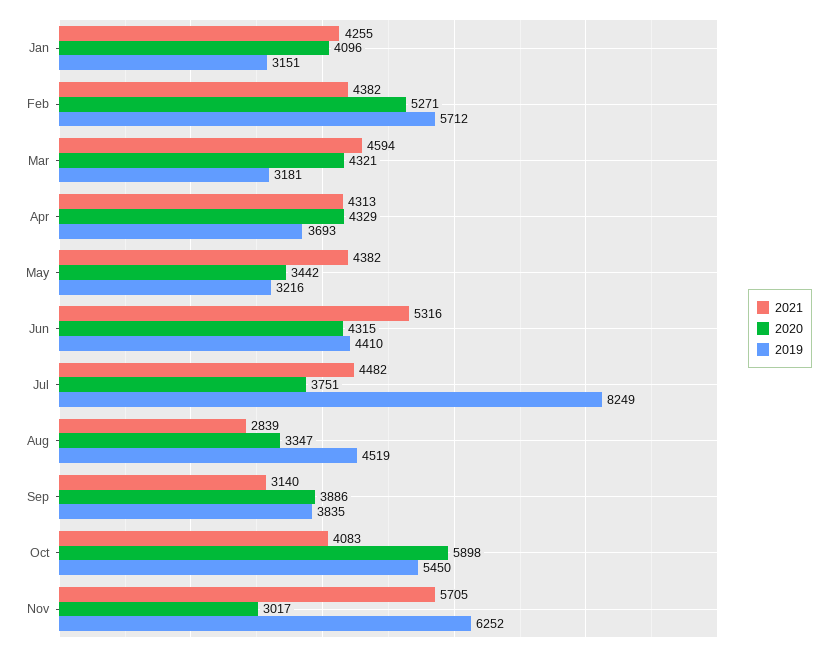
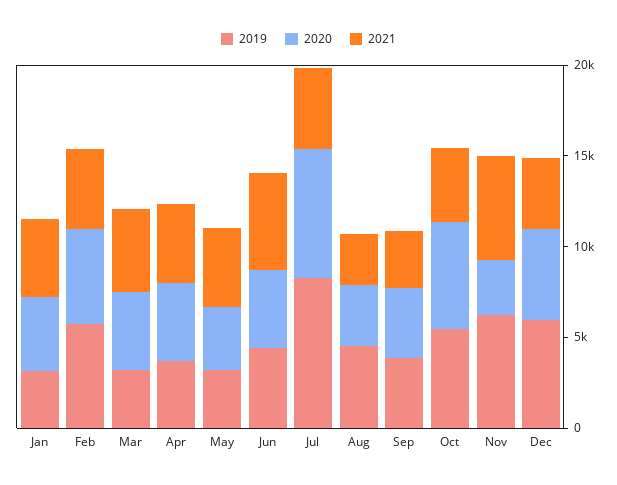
2020, Jul: 3751 -> 7000
2019, Dec: none -> 6000
2020, Dec: none -> 5000
2021, Dec: none -> 4000

